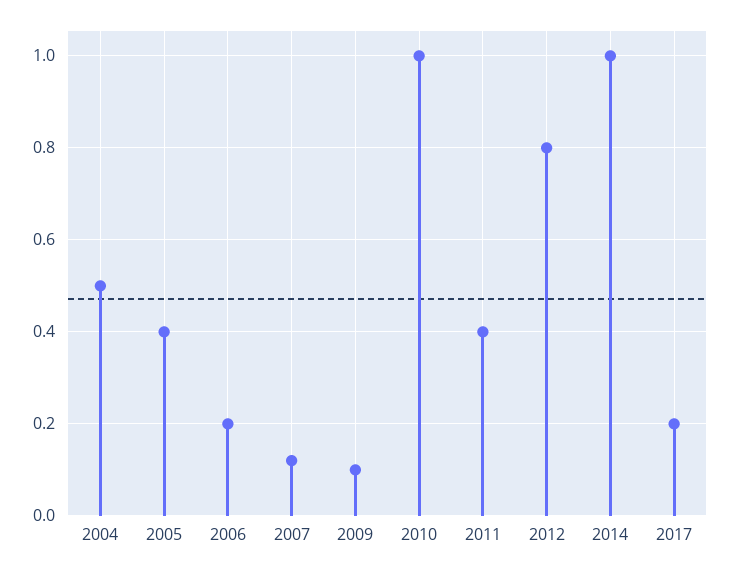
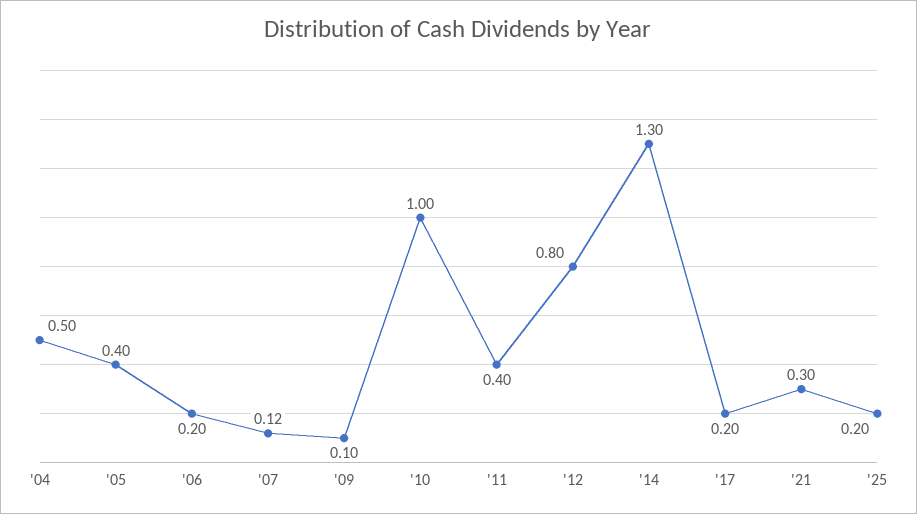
2014: 1 -> 1.3
'21: none -> 0.3
'25: none -> 0.2

